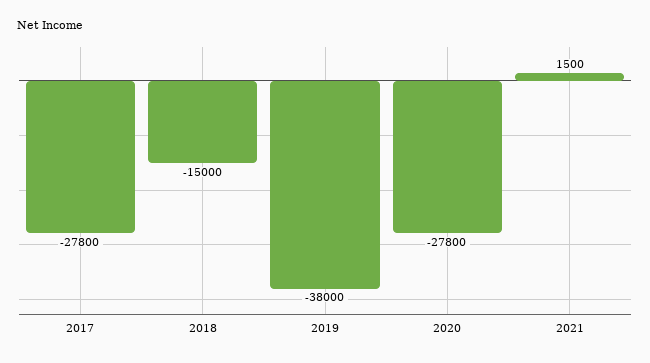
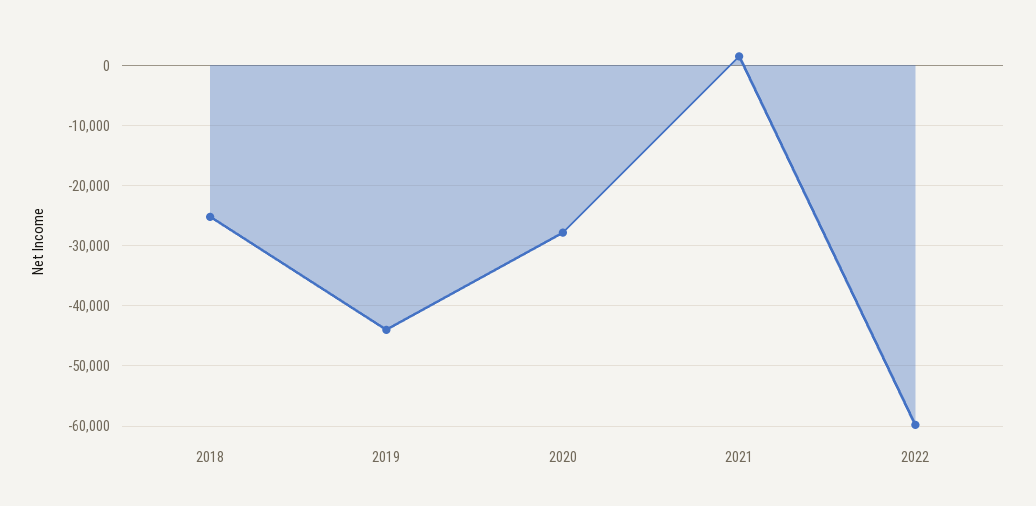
2017: -27800 -> none
2018: -15000 -> -25000
2019: -38000 -> -44000
2022: none -> -60000

